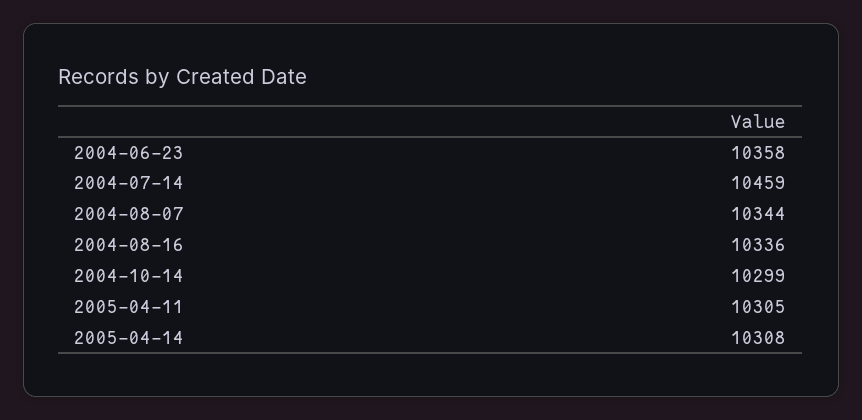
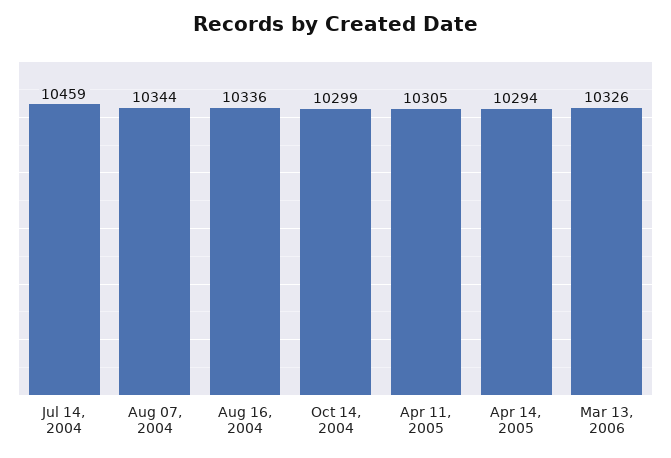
2004-06-23: 10358 -> none
2005-04-14: 10308 -> 10294
Mar 13, 2006: none -> 10326

